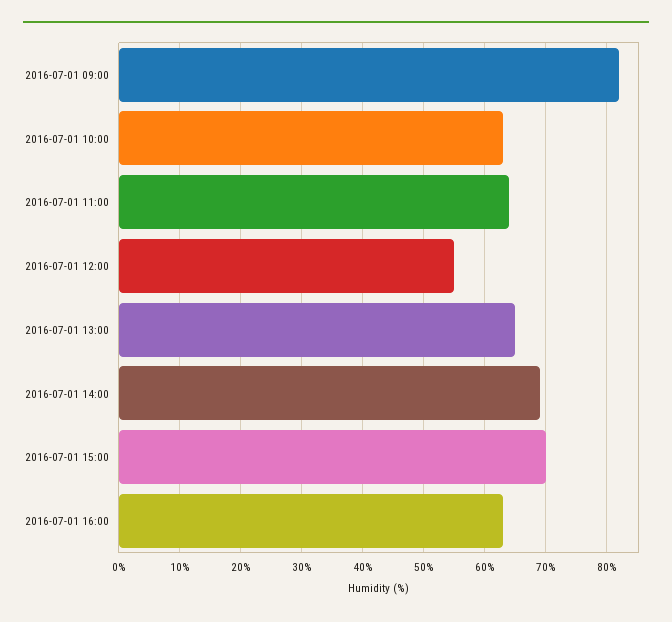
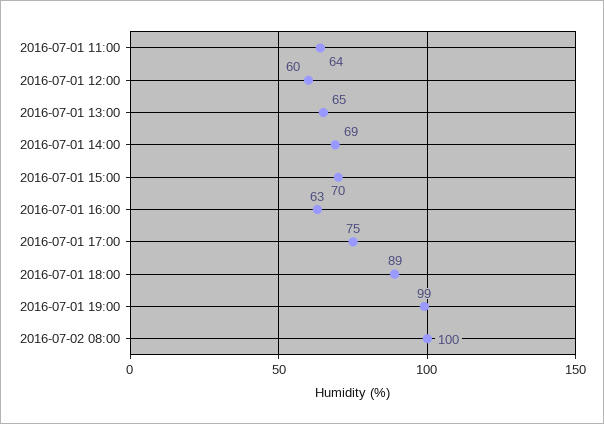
2016-07-01 09:00: 82 -> none
2016-07-01 10:00: 63 -> none
2016-07-01 12:00: 55 -> 60
2016-07-01 17:00: none -> 75
2016-07-01 18:00: none -> 89
2016-07-01 19:00: none -> 99
2016-07-02 08:00: none -> 100

